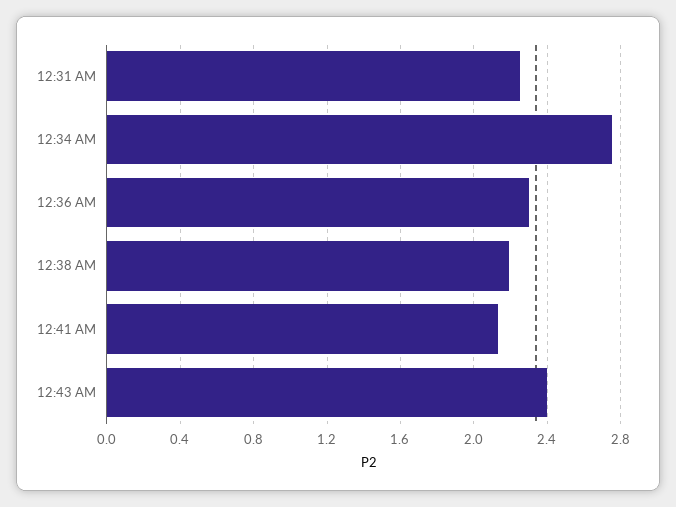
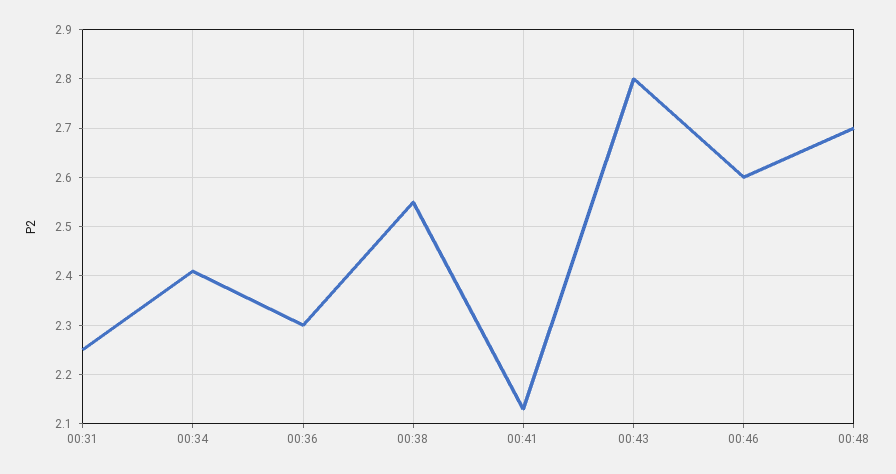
12:34 AM: 2.75 -> 2.4
12:38 AM: 2.2 -> 2.55
12:43 AM: 2.4 -> 2.8
00:46: none -> 2.6
00:48: none -> 2.7

